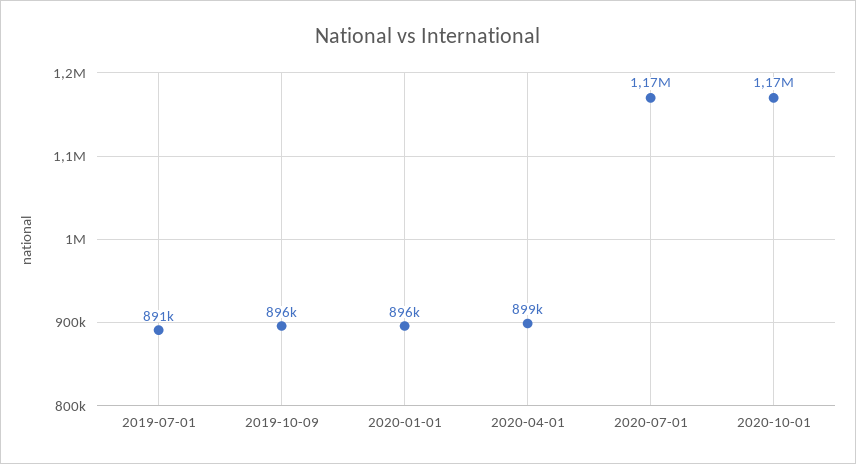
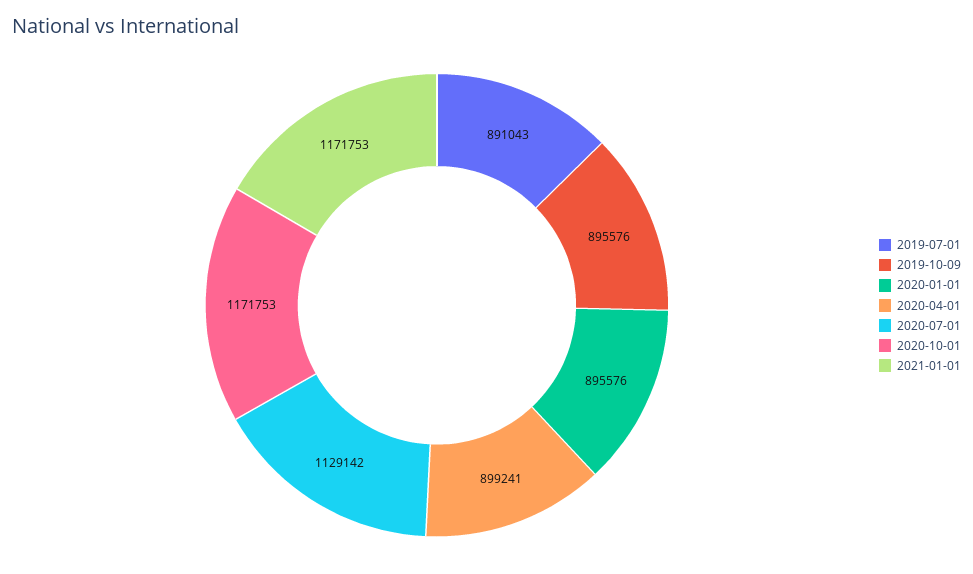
2020-07-01: 1170000 -> 1129142
2021-01-01: none -> 1171753

